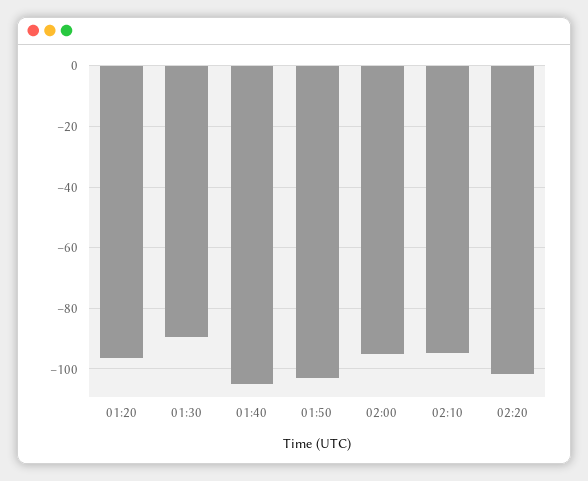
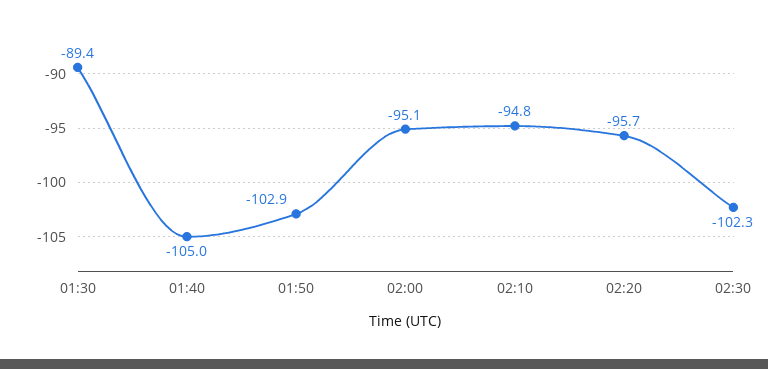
01:20: -96 -> none
02:20: -102 -> -95.7
02:30: none -> -102.3

